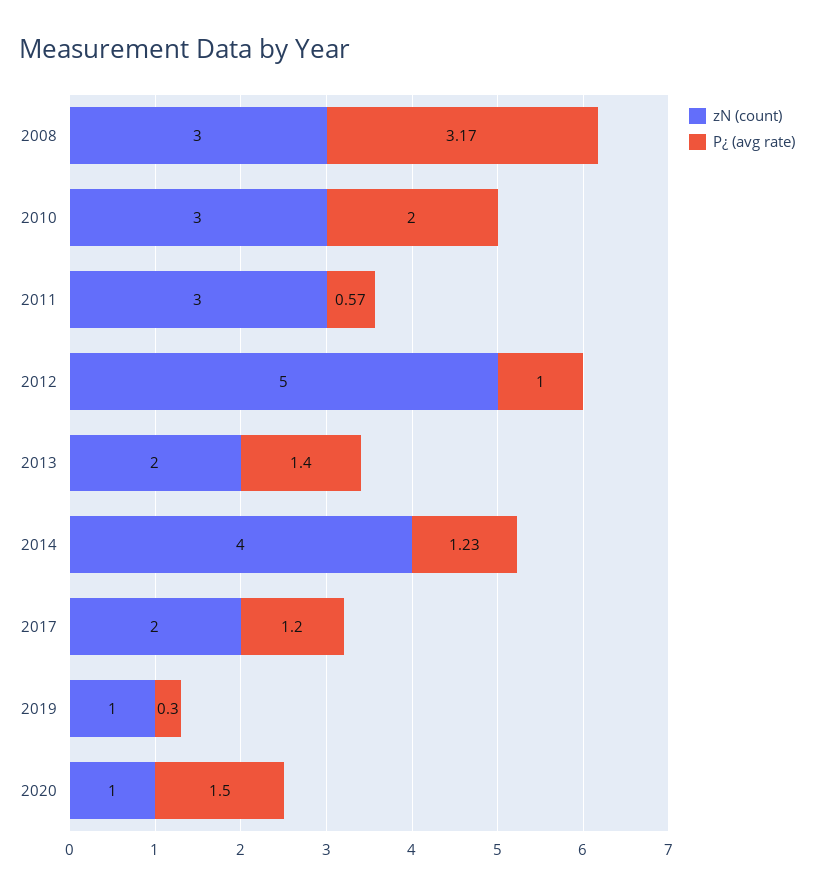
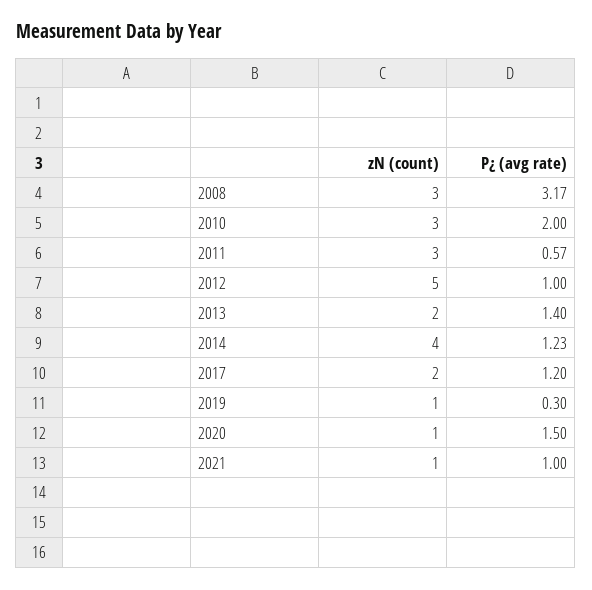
zN (count), 2021: none -> 1
P¿ (avg rate), 2021: none -> 1

